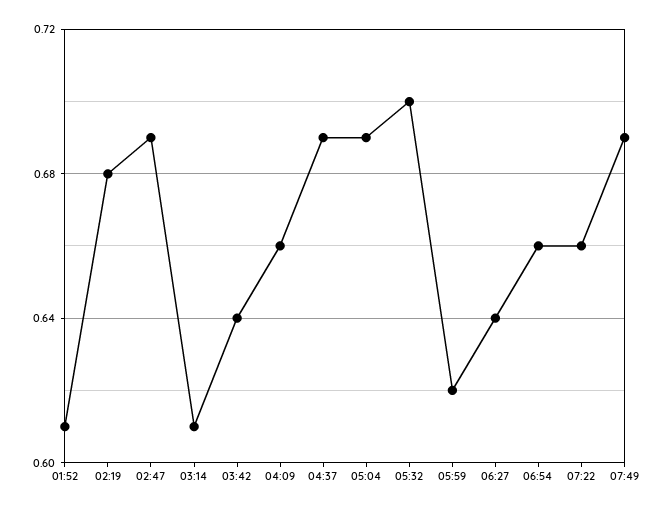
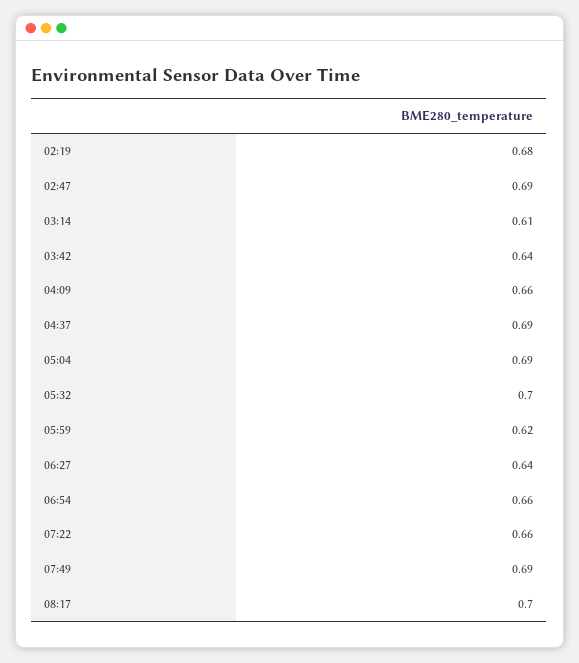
01:52: 0.61 -> none
08:17: none -> 0.7

